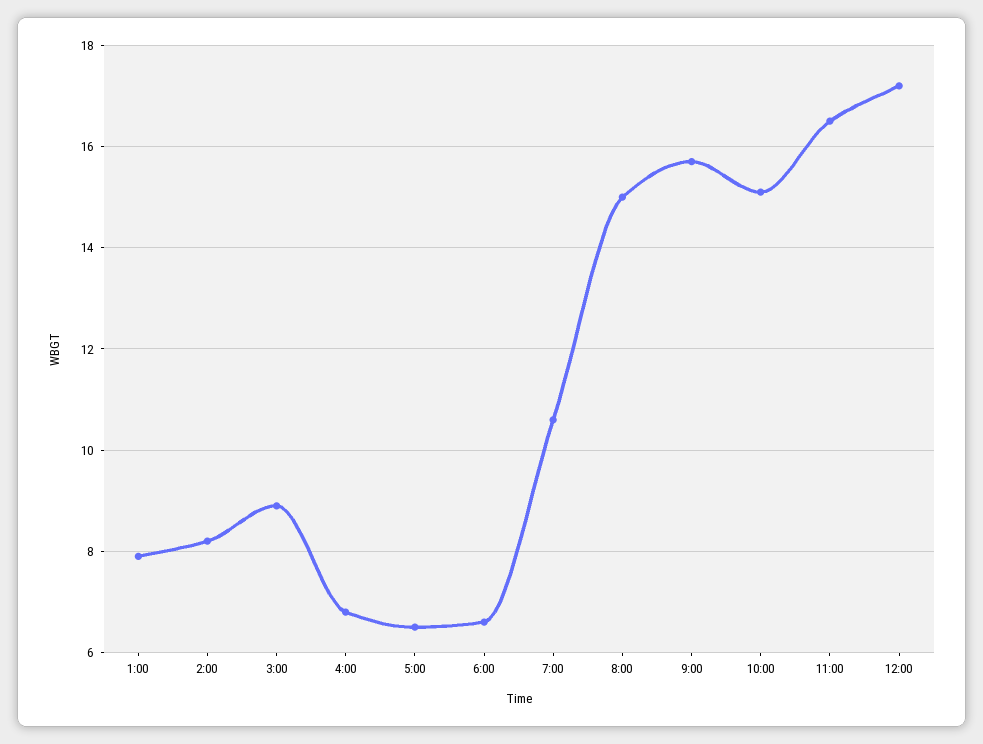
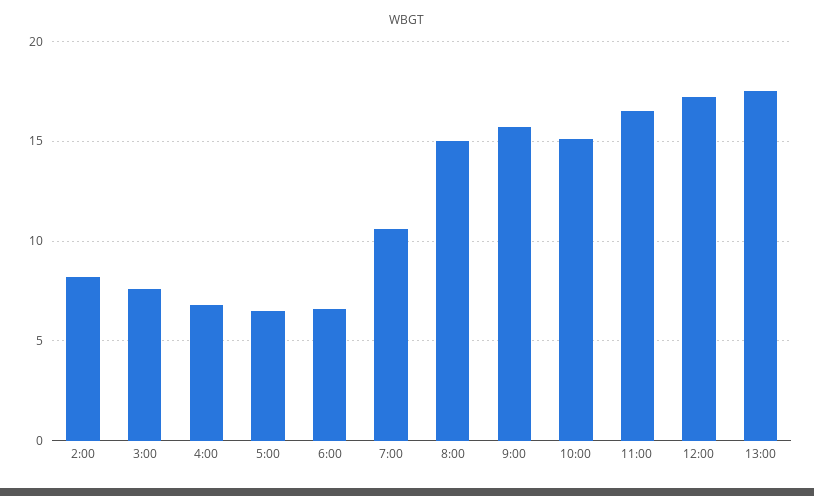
1:00: 8 -> none
3:00: 9 -> 7.5
13:00: none -> 17.5

